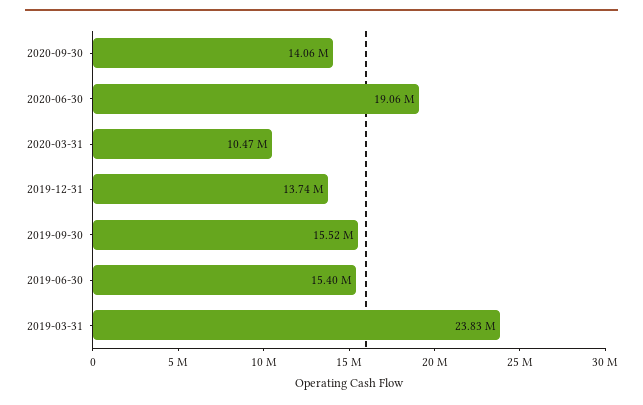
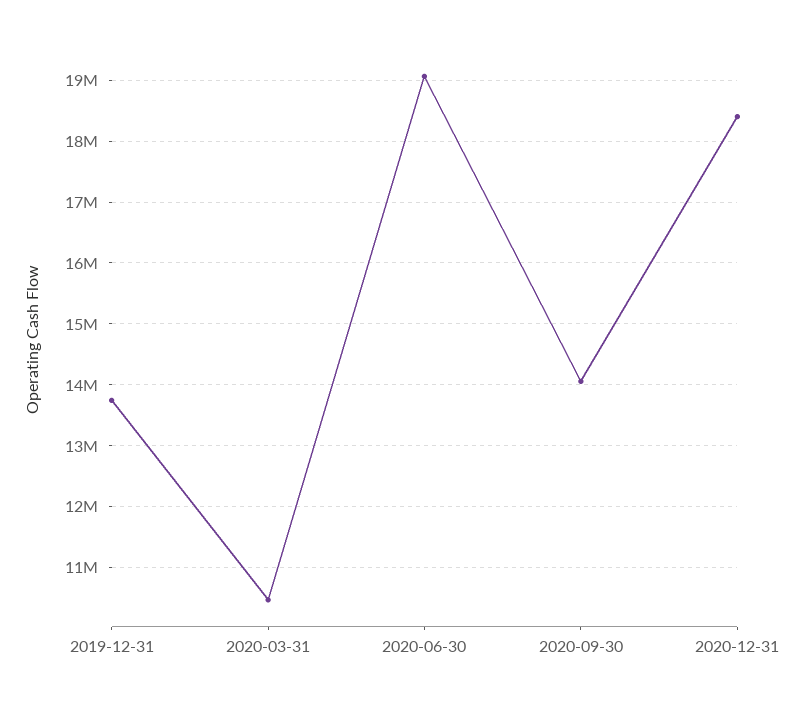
2019-09-30: 15520000 -> none
2019-06-30: 15400000 -> none
2019-03-31: 23830000 -> none
2020-12-31: none -> 18400000

